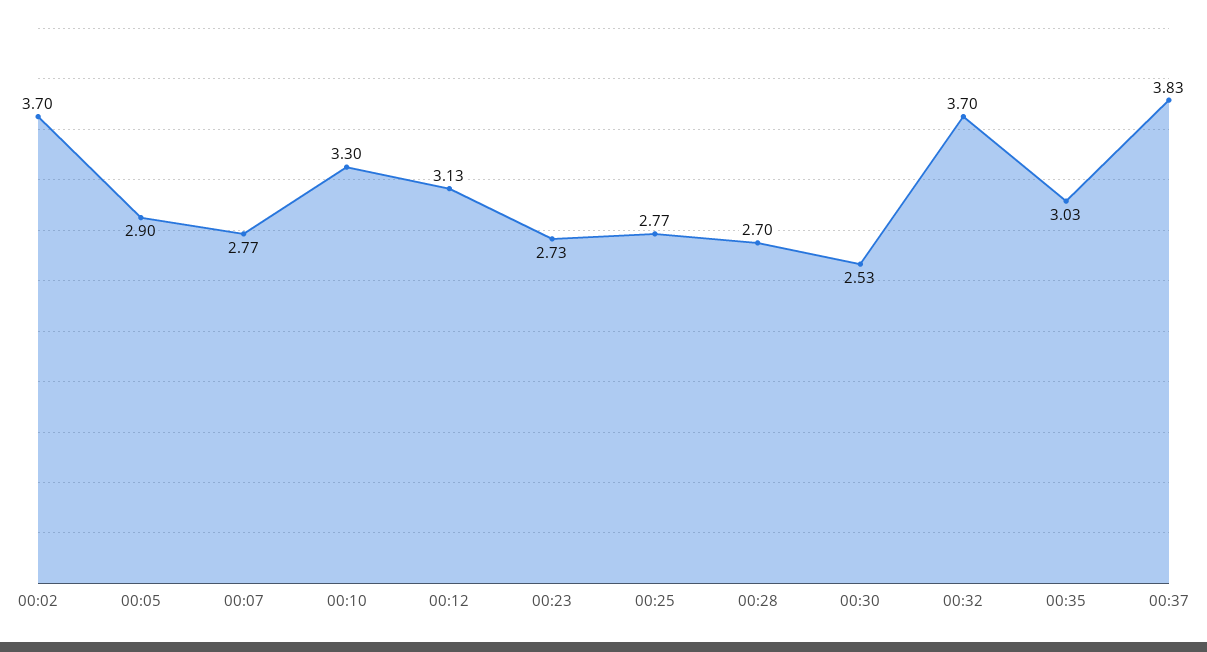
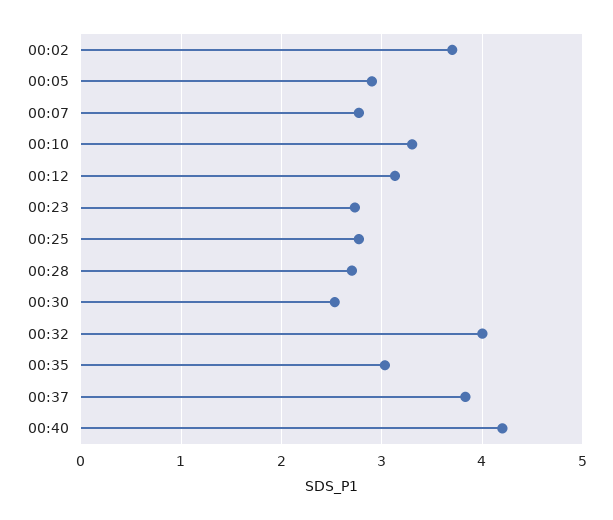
00:32: 3.7 -> 4
00:40: none -> 4.2

